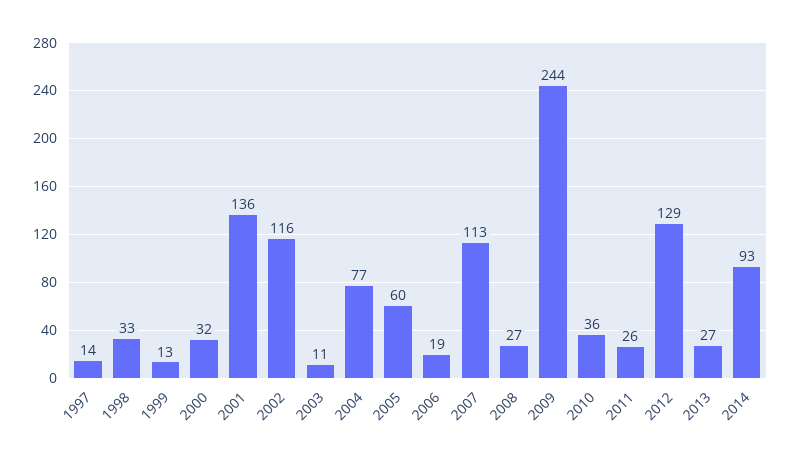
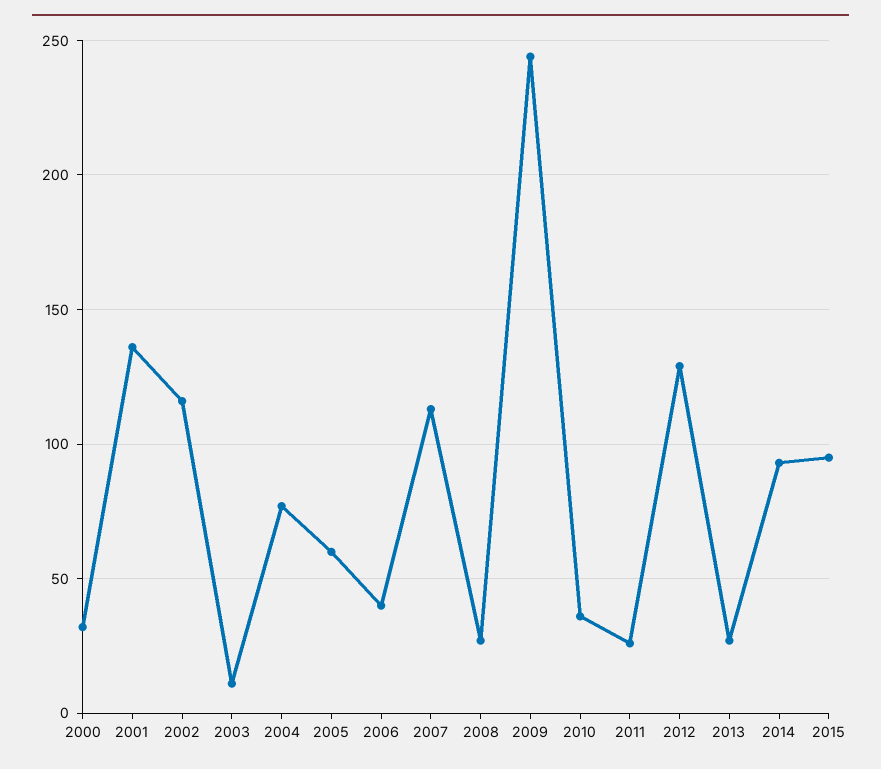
1997: 14 -> none
1998: 33 -> none
1999: 13 -> none
2006: 19 -> 40
2015: none -> 95

